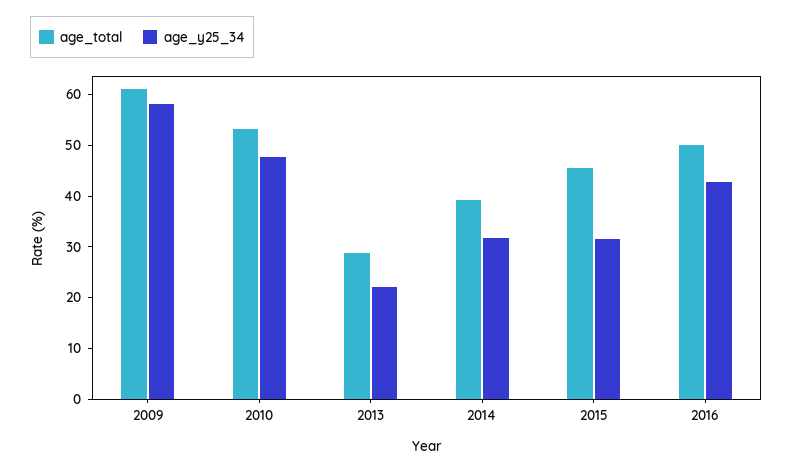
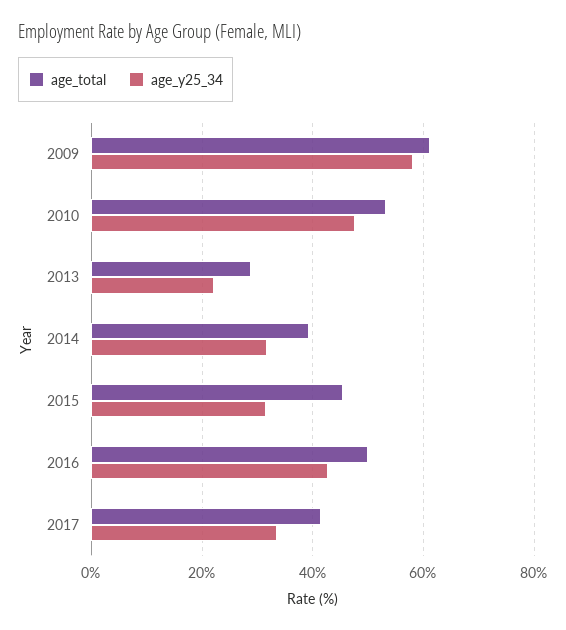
age_total, 2017: none -> 42
age_y25_34, 2017: none -> 34

